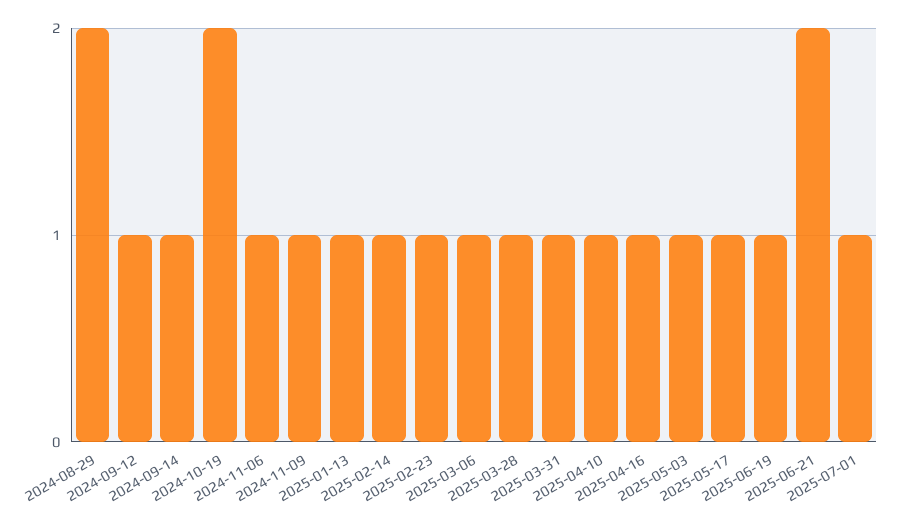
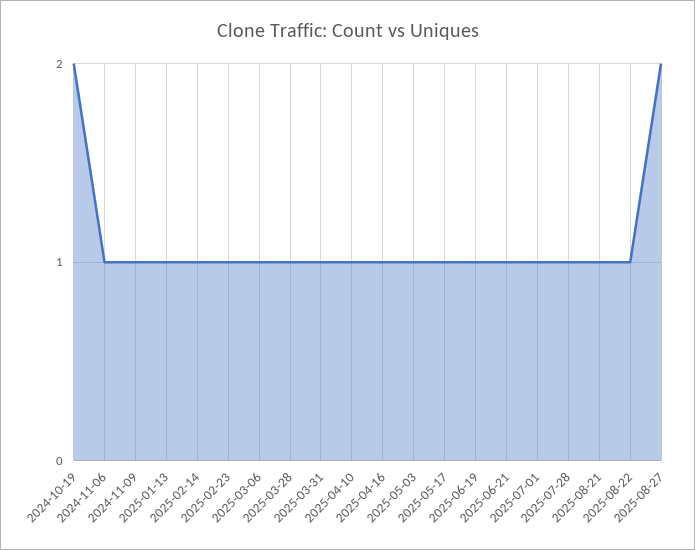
2024-08-29: 2 -> none
2024-09-12: 1 -> none
2024-09-14: 1 -> none
2025-06-21: 2 -> 1
2025-07-28: none -> 1
2025-08-21: none -> 1
2025-08-22: none -> 1
2025-08-27: none -> 2

